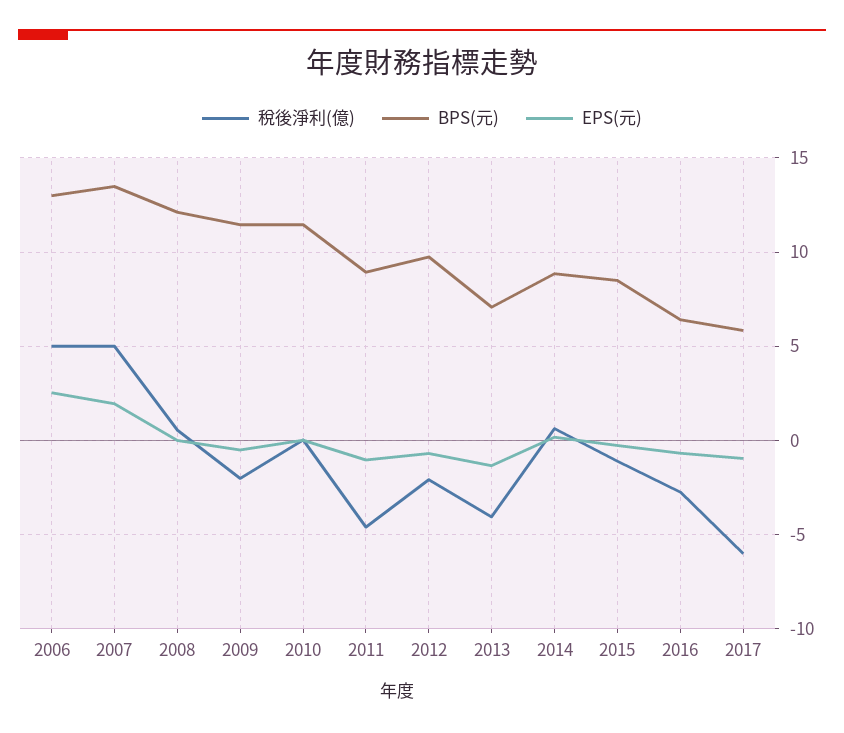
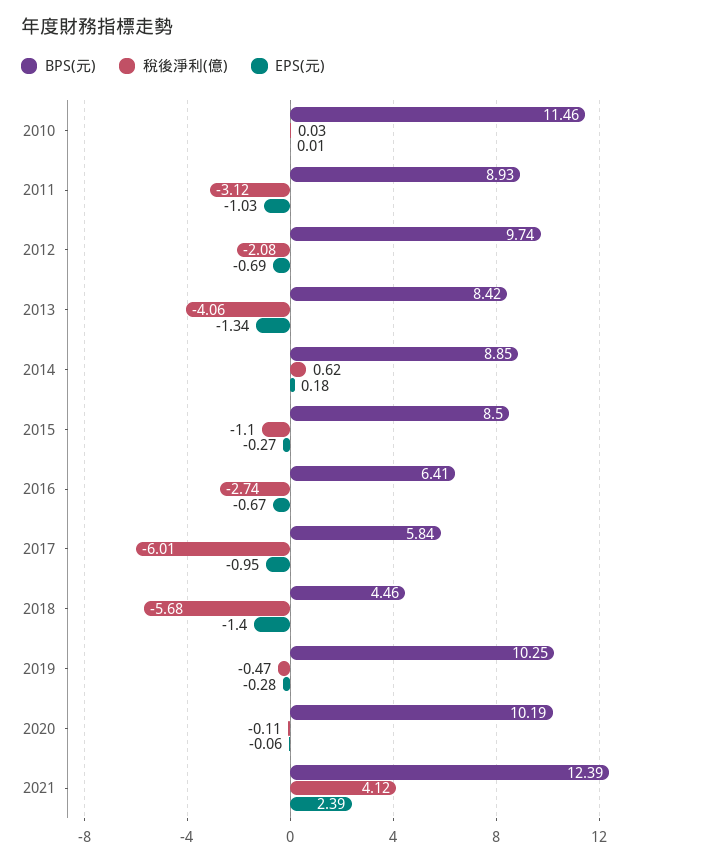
稅後淨利(億), 2006: 5 -> none
BPS(元), 2006: 13 -> none
EPS(元), 2006: 2.5 -> none
稅後淨利(億), 2007: 5 -> none
BPS(元), 2007: 13.5 -> none
EPS(元), 2007: 2 -> none
稅後淨利(億), 2008: 0.5 -> none
BPS(元), 2008: 12 -> none
EPS(元), 2008: 0 -> none
稅後淨利(億), 2009: -2 -> none
BPS(元), 2009: 11.5 -> none
EPS(元), 2009: -0.5 -> none
稅後淨利(億), 2011: -4.5 -> -3.12
BPS(元), 2013: 7 -> 8.42
BPS(元), 2018: none -> 4.46
稅後淨利(億), 2018: none -> -5.68
EPS(元), 2018: none -> -1.4
BPS(元), 2019: none -> 10.25
稅後淨利(億), 2019: none -> -0.47
EPS(元), 2019: none -> -0.28
BPS(元), 2020: none -> 10.19
稅後淨利(億), 2020: none -> -0.11
EPS(元), 2020: none -> -0.06
BPS(元), 2021: none -> 12.39
稅後淨利(億), 2021: none -> 4.12
EPS(元), 2021: none -> 2.39

